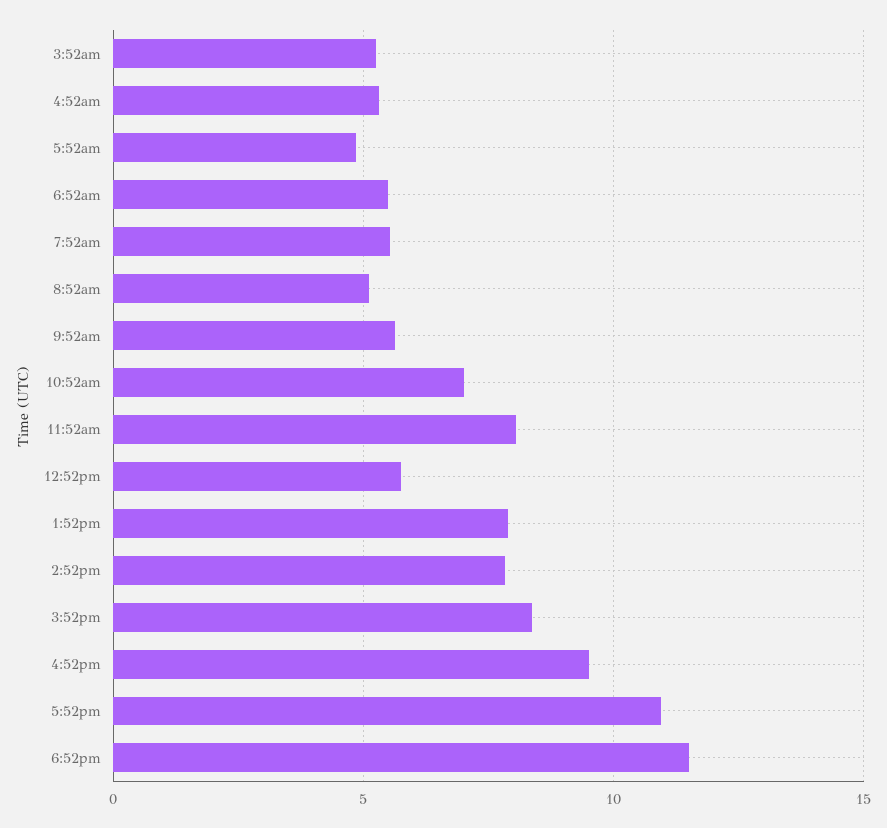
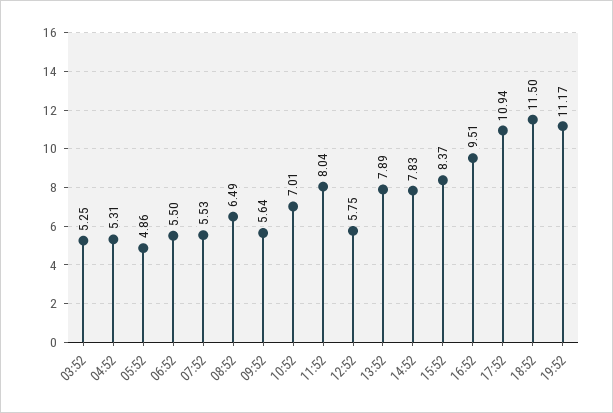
8:52am: 5 -> 6.49
19:52: none -> 11.17

